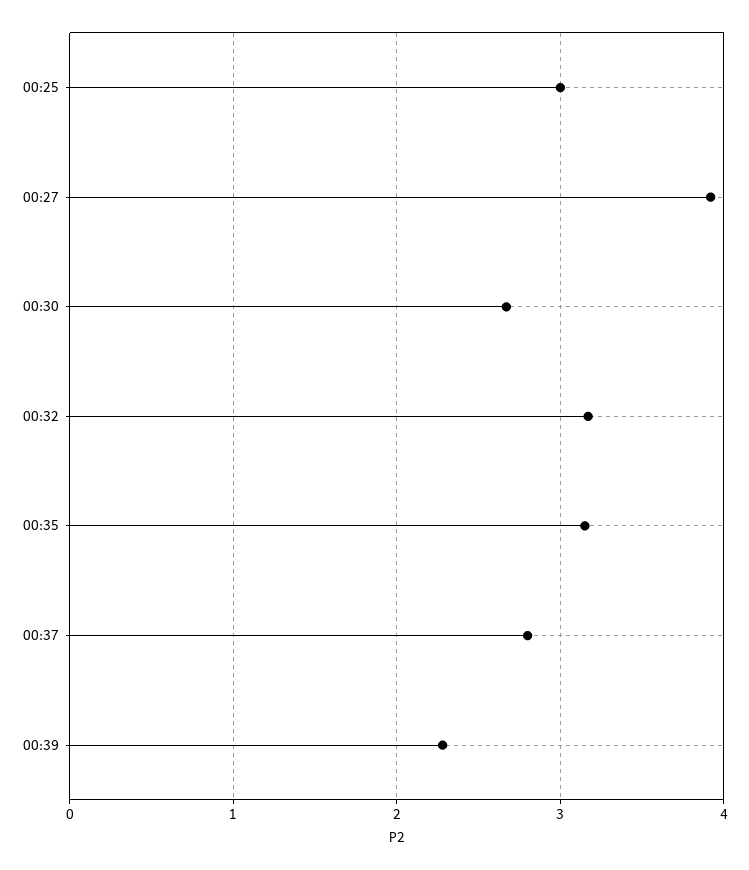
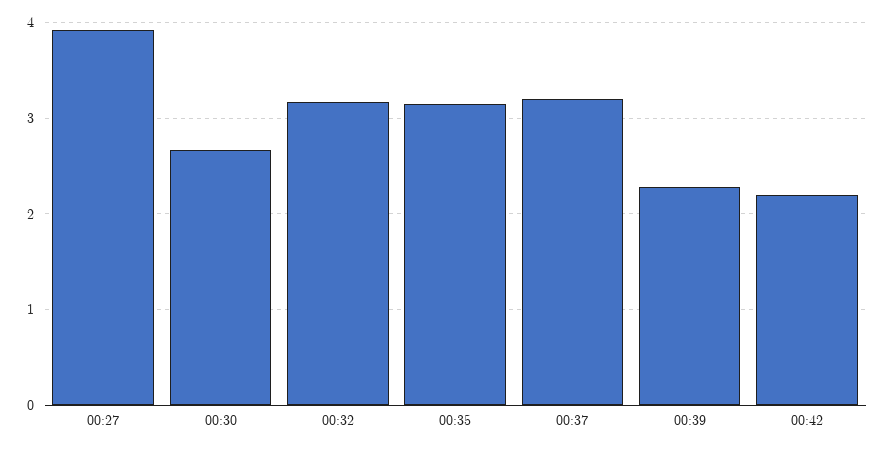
00:25: 3 -> none
00:37: 2.8 -> 3.2
00:42: none -> 2.2

